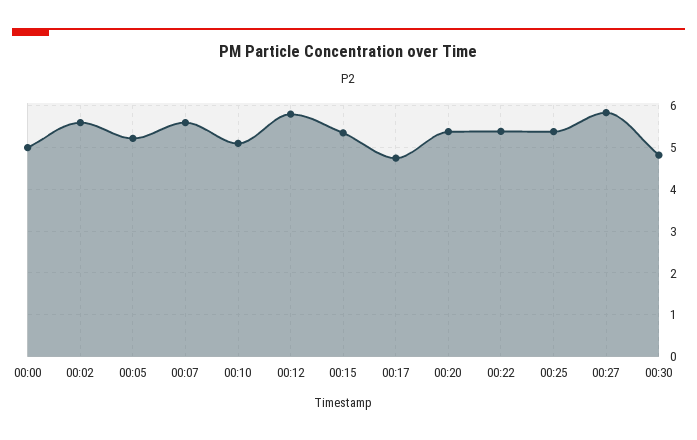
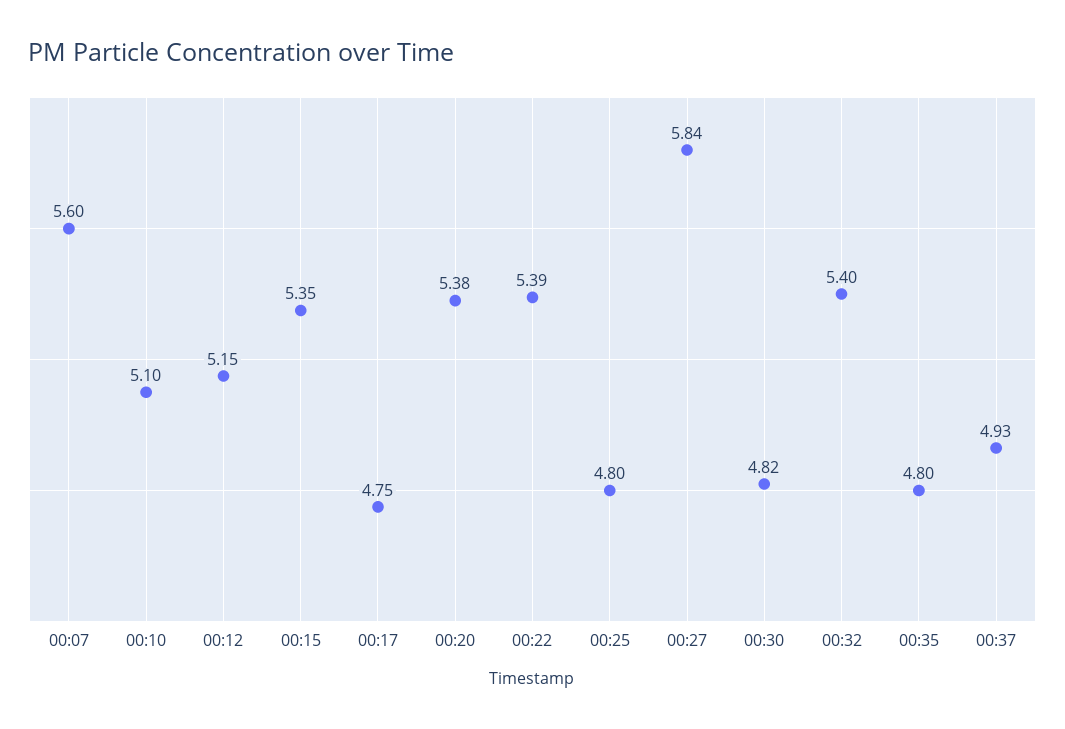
00:00: 5 -> none
00:02: 5.6 -> none
00:05: 5.2 -> none
00:12: 5.8 -> 5.15
00:25: 5.4 -> 4.8
00:32: none -> 5.4
00:35: none -> 4.8
00:37: none -> 4.93

